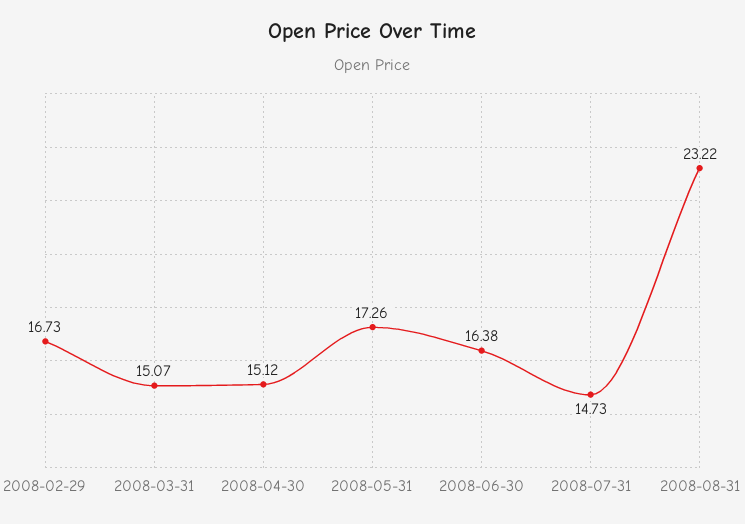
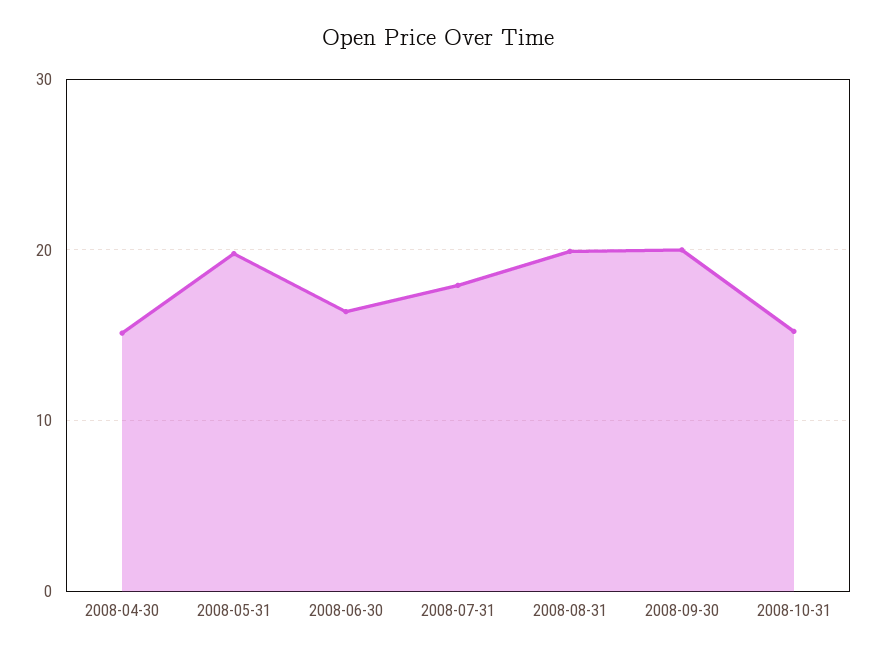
2008-02-29: 16.73 -> none
2008-03-31: 15.07 -> none
2008-05-31: 17.26 -> 20
2008-07-31: 14.73 -> 18
2008-08-31: 23.22 -> 20
2008-09-30: none -> 20
2008-10-31: none -> 15

